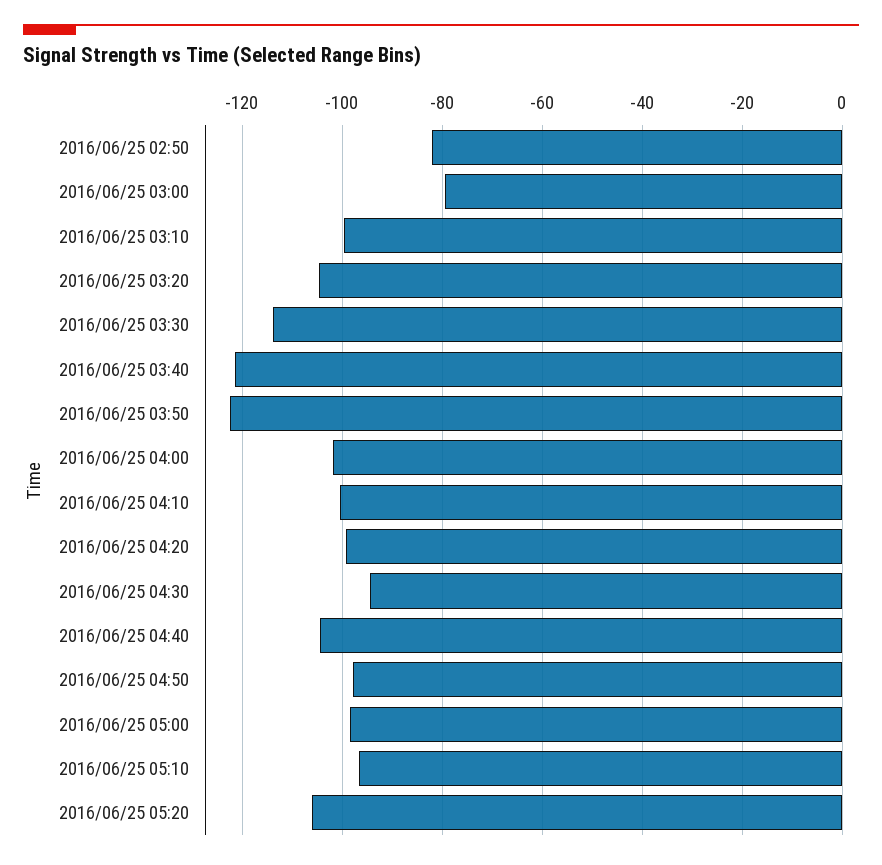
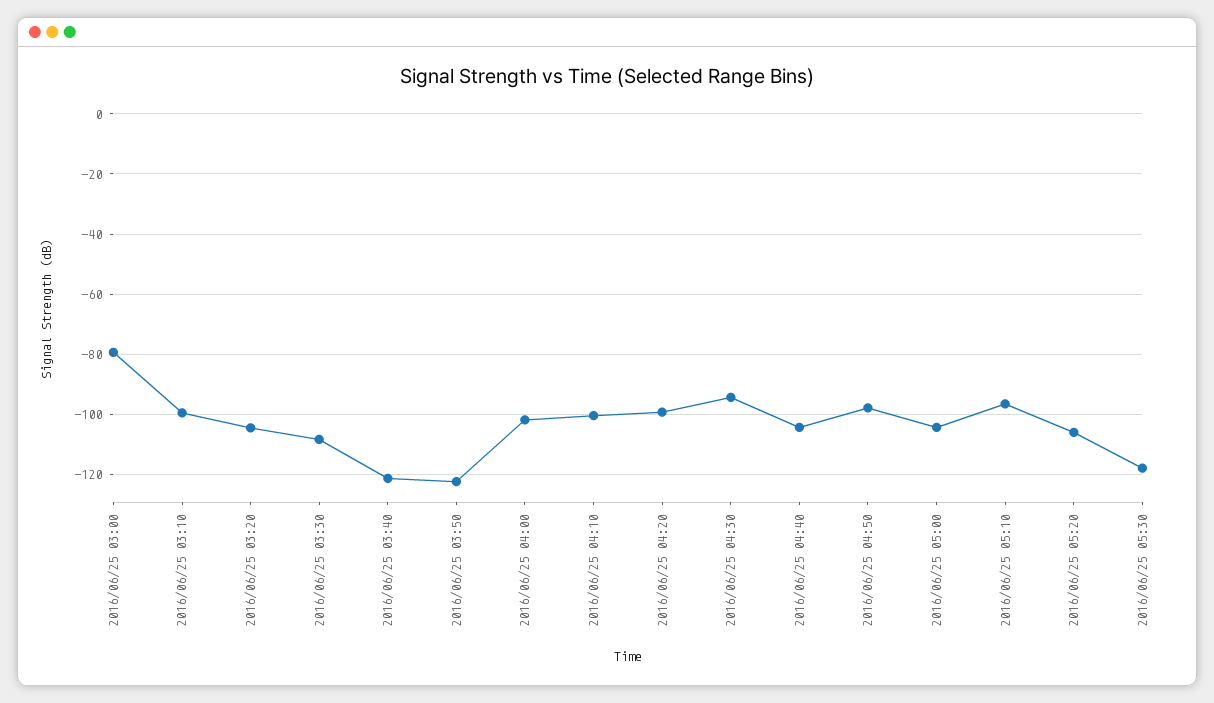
2016/06/25 02:50: -82 -> none
2016/06/25 03:30: -114 -> -108
2016/06/25 05:00: -98 -> -104
2016/06/25 05:30: none -> -118

